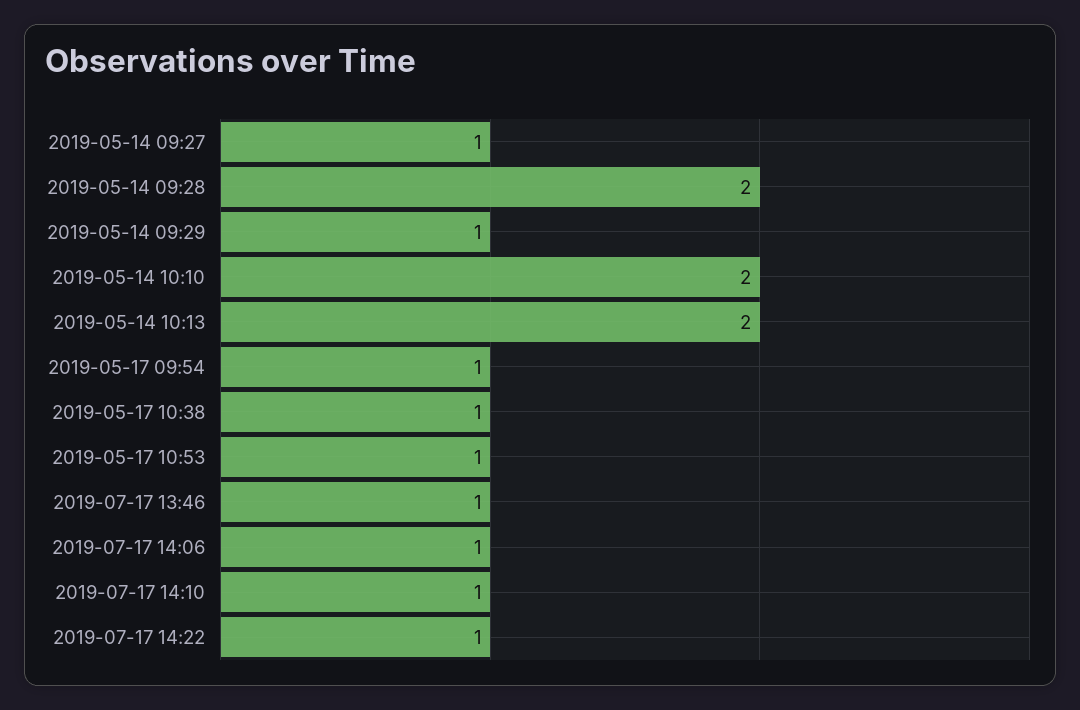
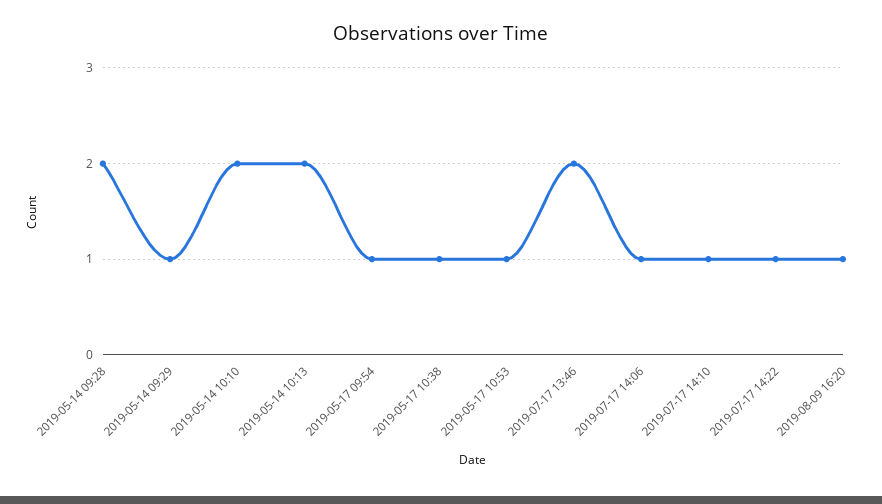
2019-05-14 09:27: 1 -> none
2019-07-17 13:46: 1 -> 2
2019-08-09 16:20: none -> 1

